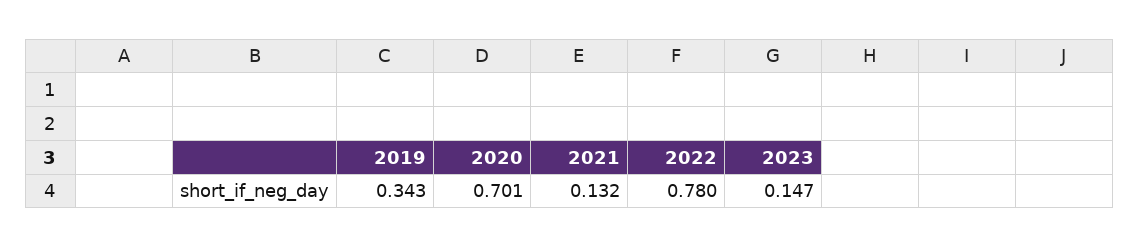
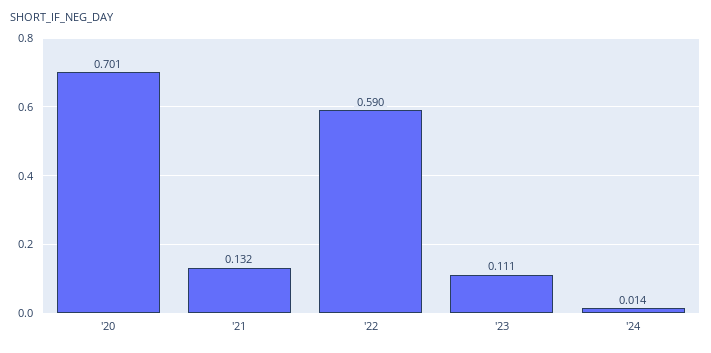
2019: 0.343 -> none
2022: 0.78 -> 0.59
2023: 0.147 -> 0.111
'24: none -> 0.014

